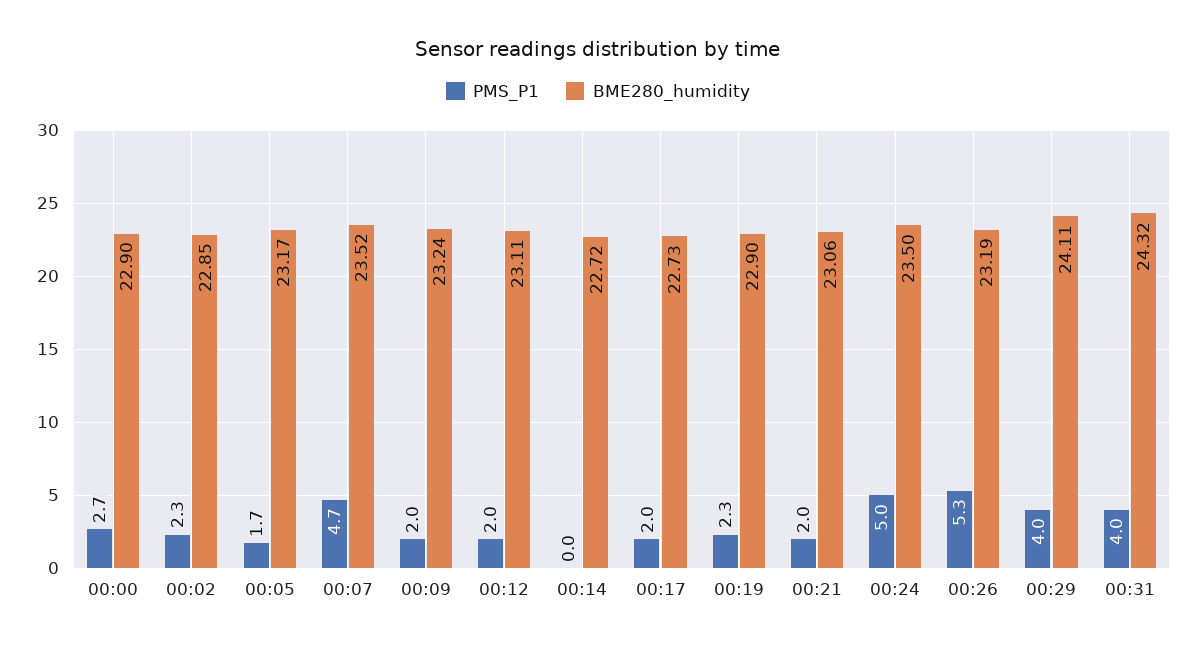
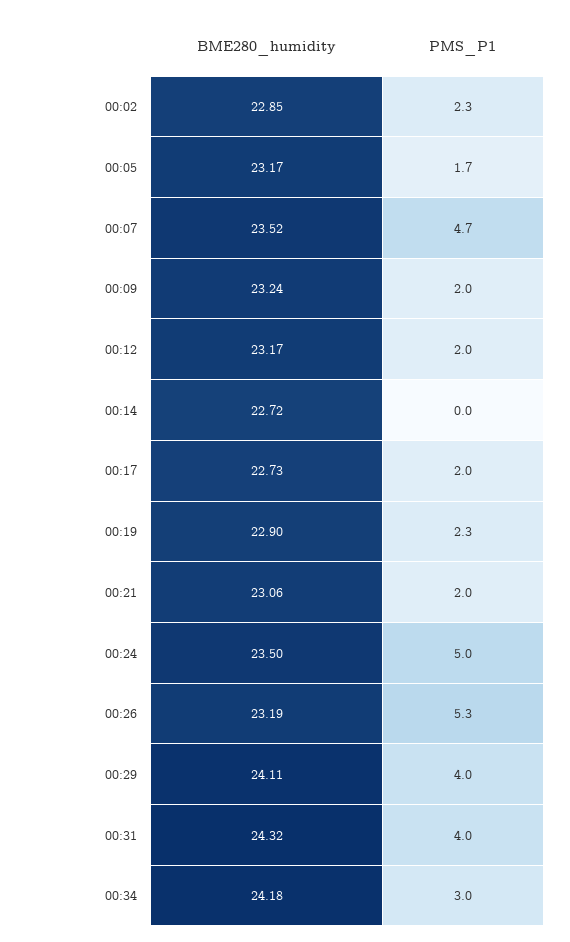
PMS_P1, 00:00: 2.7 -> none
BME280_humidity, 00:00: 22.9 -> none
BME280_humidity, 00:12: 23.11 -> 23.17
BME280_humidity, 00:34: none -> 24.18
PMS_P1, 00:34: none -> 3

